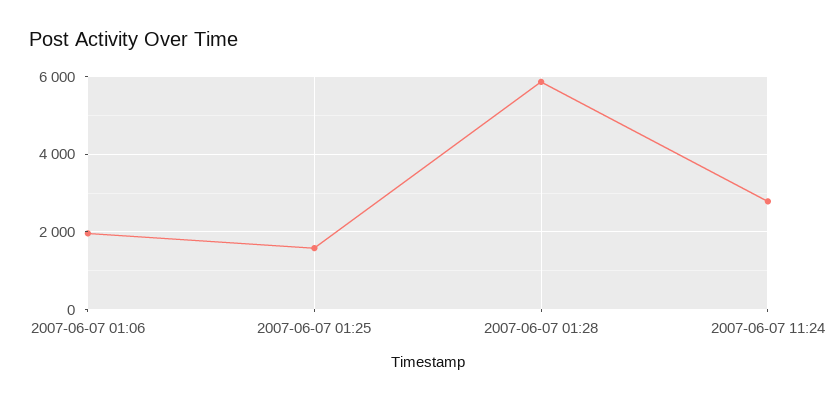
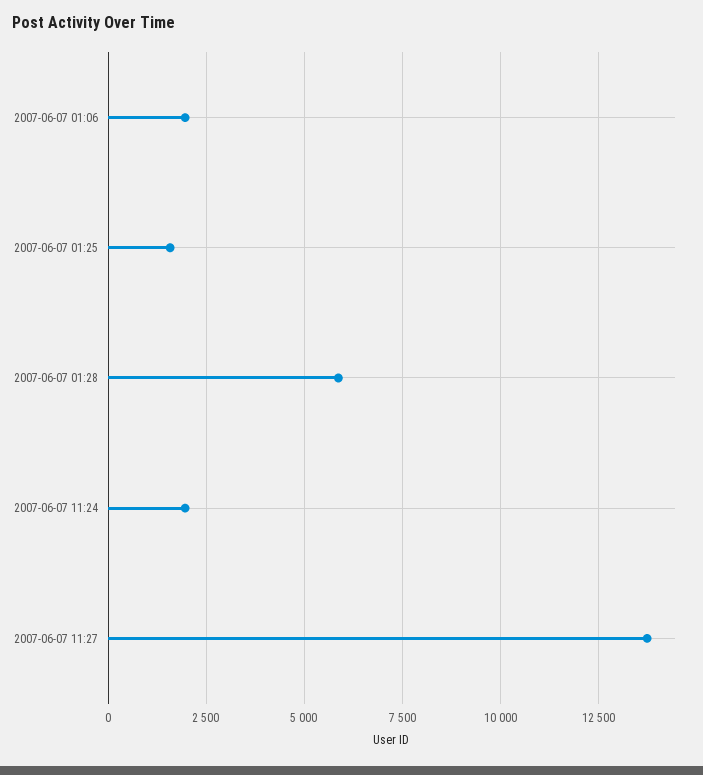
2007-06-07 11:24: 2800 -> 2000
2007-06-07 11:27: none -> 13750

